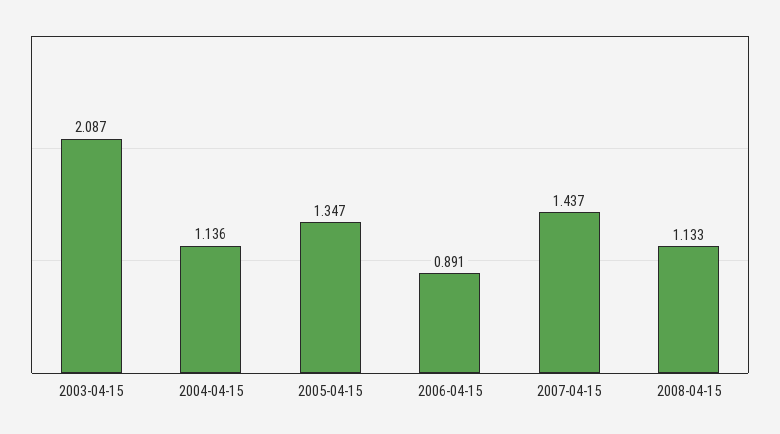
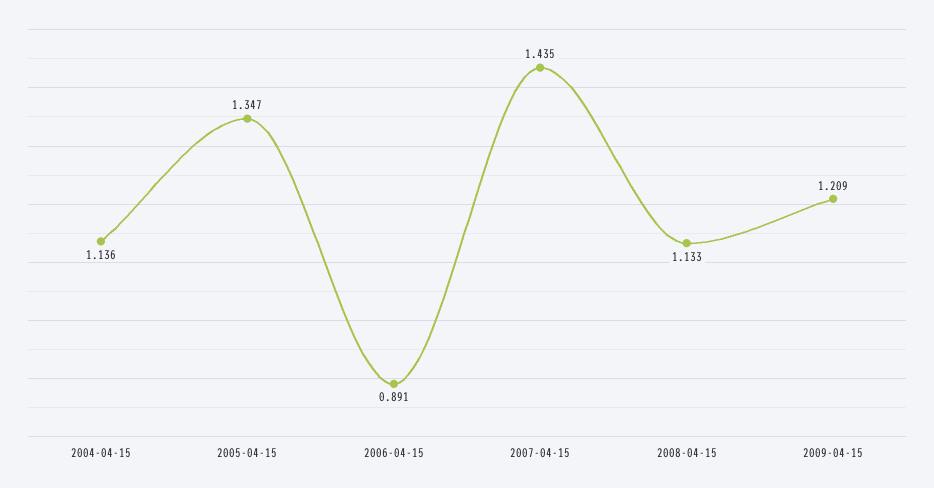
2003-04-15: 2.087 -> none
2007-04-15: 1.437 -> 1.435
2009-04-15: none -> 1.209

